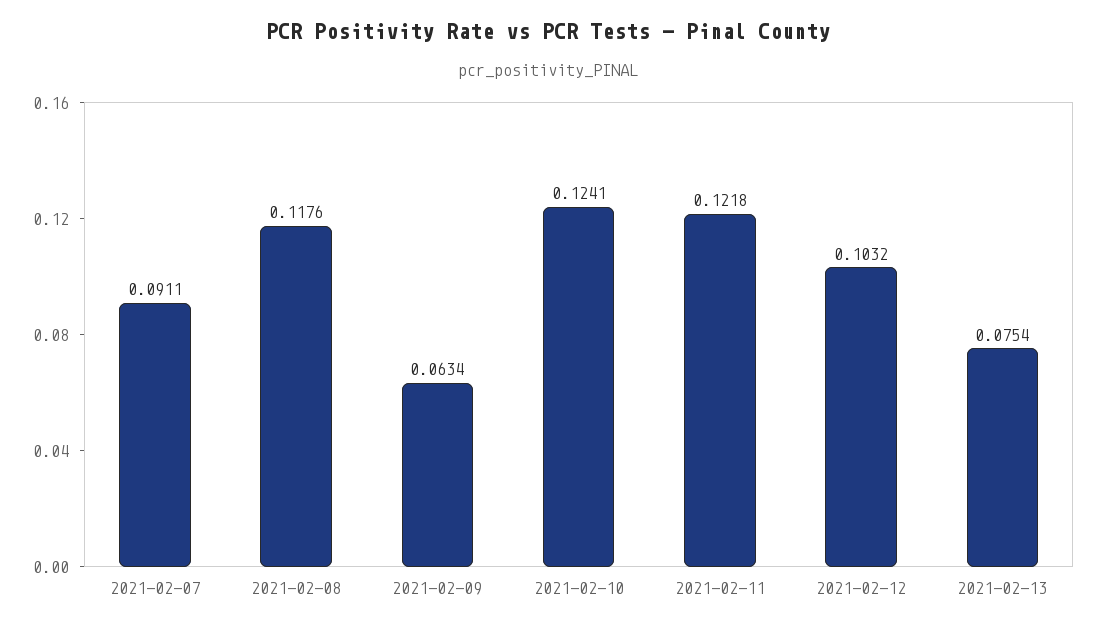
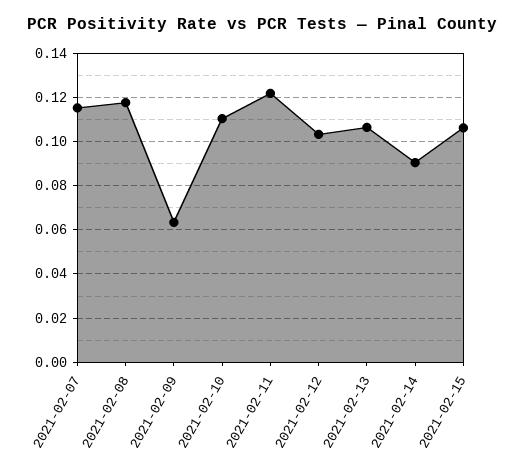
2021-02-07: 0.0911 -> 0.115
2021-02-10: 0.1241 -> 0.11
2021-02-13: 0.0754 -> 0.105
2021-02-14: none -> 0.09
2021-02-15: none -> 0.105

